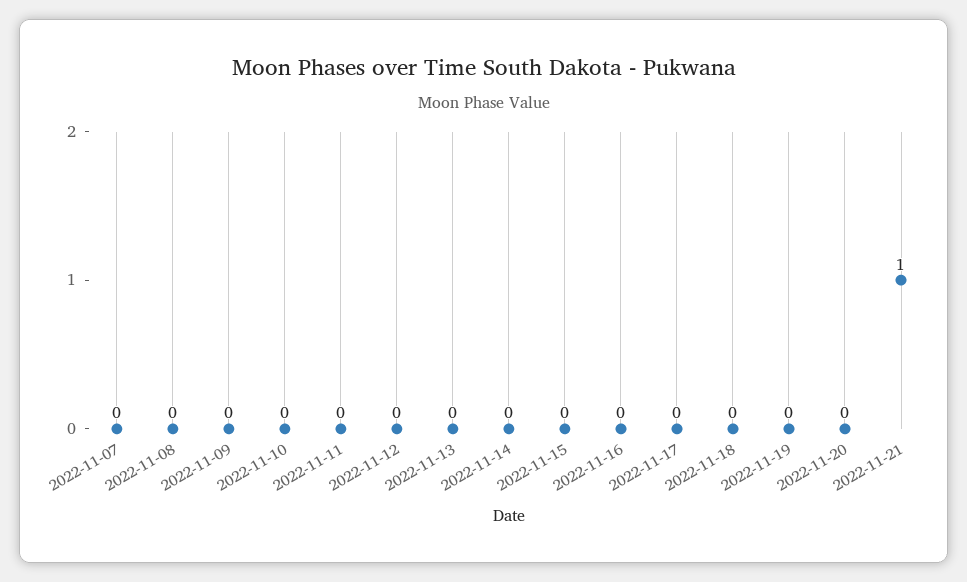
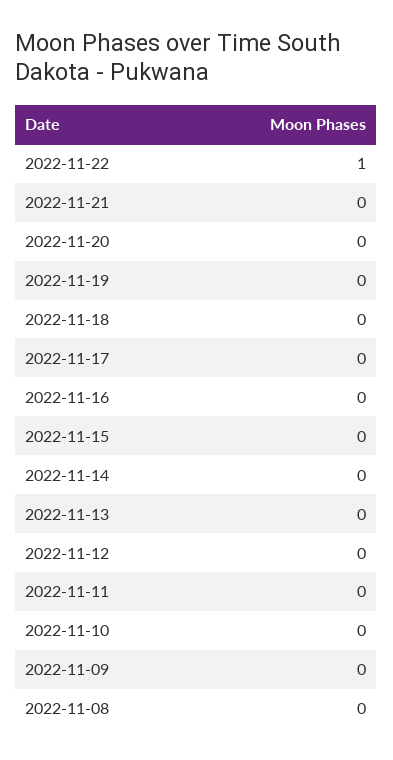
2022-11-07: 0 -> none
2022-11-21: 1 -> 0
2022-11-22: none -> 1

